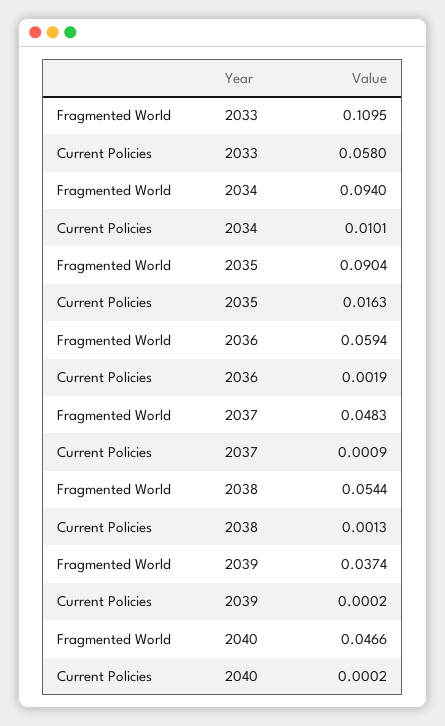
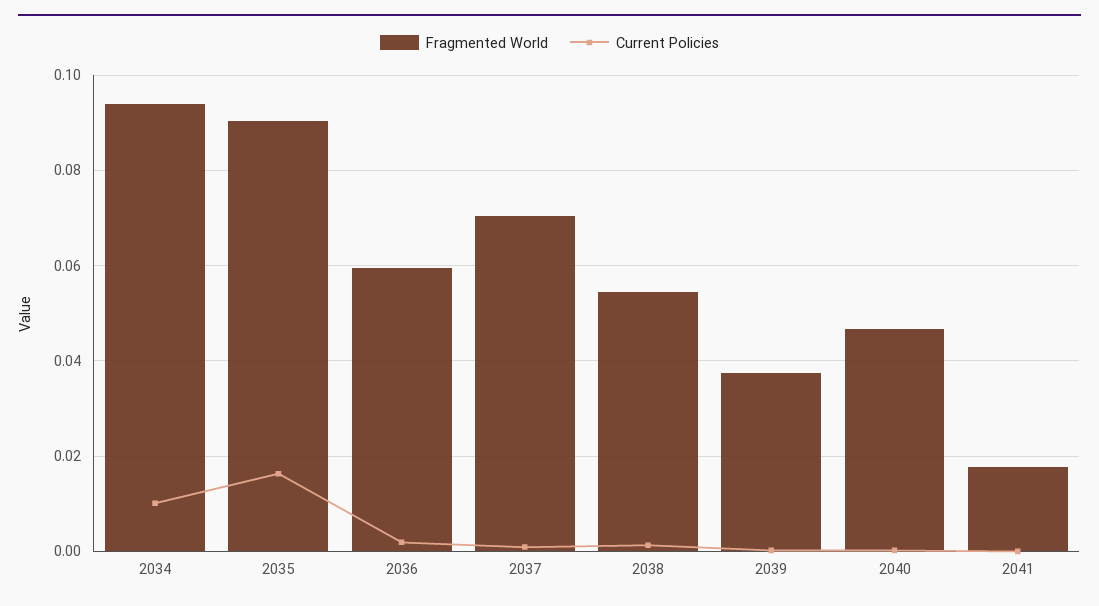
Fragmented World, 2033: 0.1095 -> none
Current Policies, 2033: 0.058 -> none
Fragmented World, 2037: 0.0483 -> 0.07
Fragmented World, 2041: none -> 0.018
Current Policies, 2041: none -> 0

